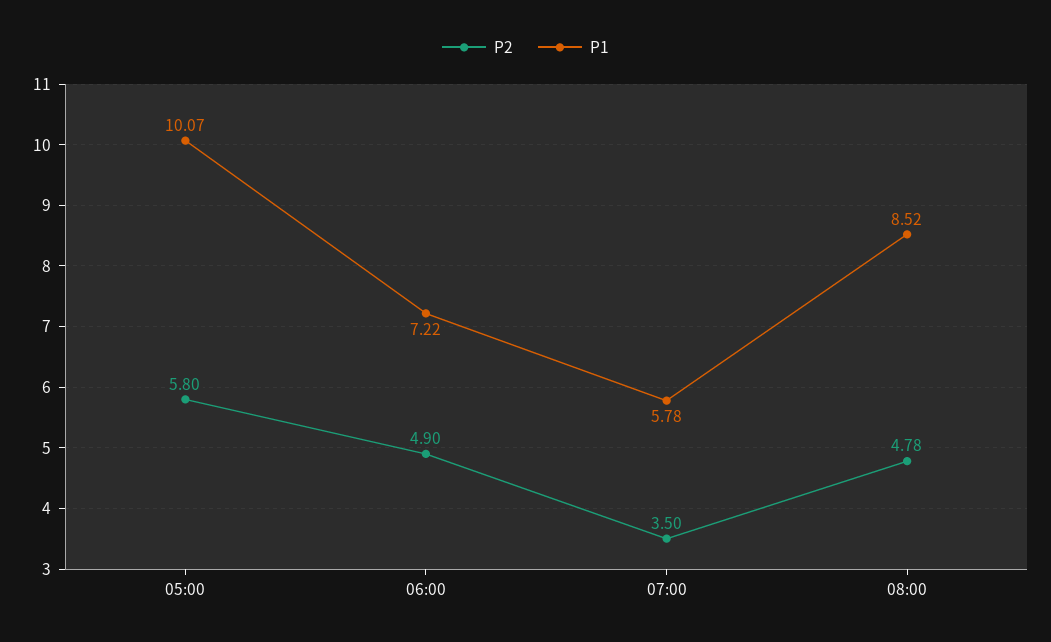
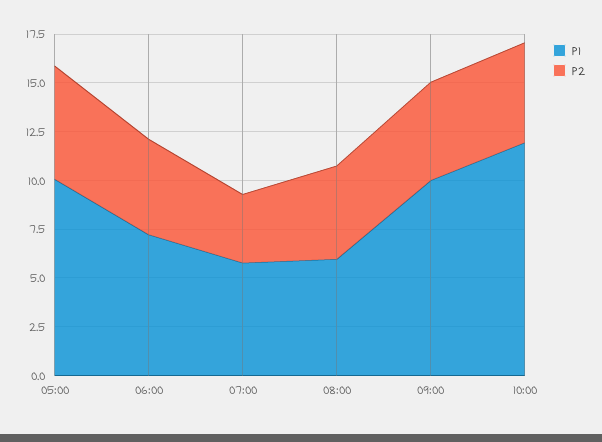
P1, 08:00: 8.52 -> 6
P1, 09:00: none -> 10
P2, 09:00: none -> 5
P1, 10:00: none -> 12
P2, 10:00: none -> 5

